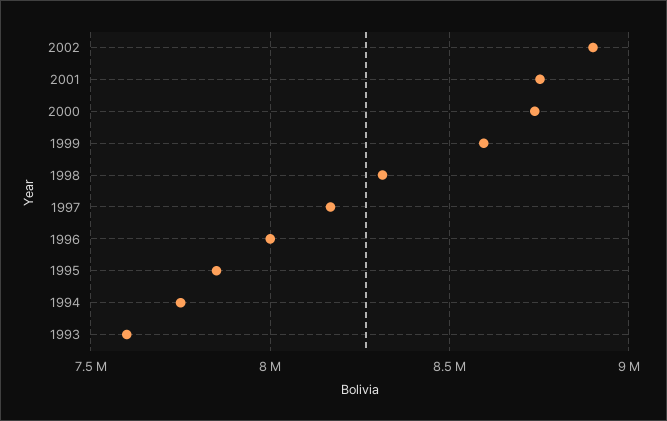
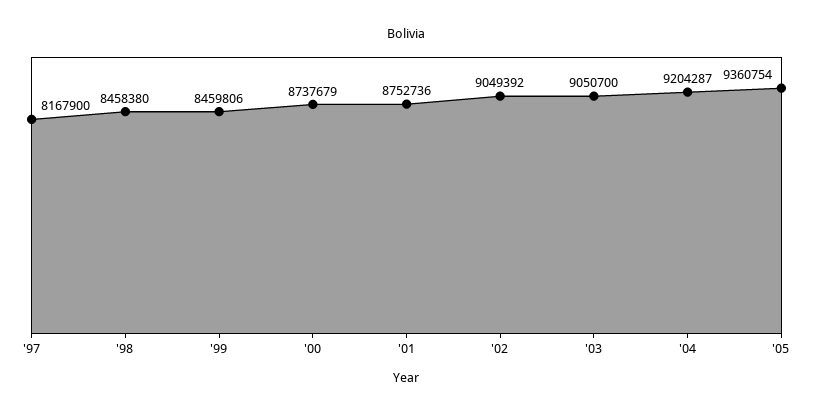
2002: 8900000 -> 9049392
1999: 8600000 -> 8459806
1998: 8300000 -> 8458380
1996: 8000000 -> none
1995: 7850000 -> none
1994: 7750000 -> none
1993: 7600000 -> none
'03: none -> 9050700
'04: none -> 9204287
'05: none -> 9360754

